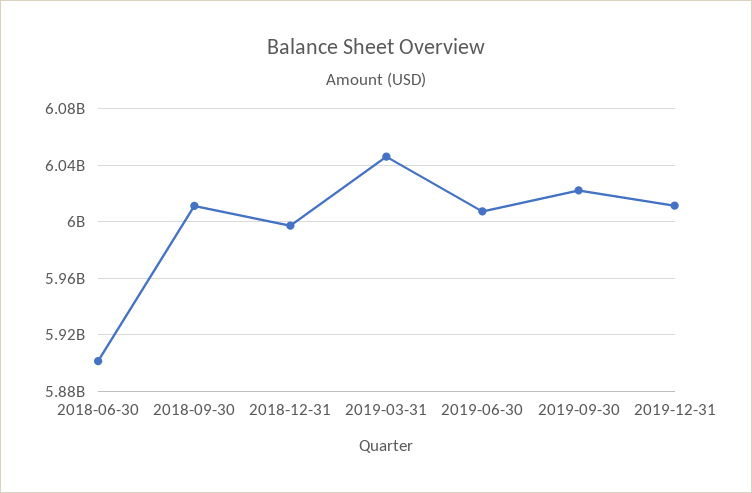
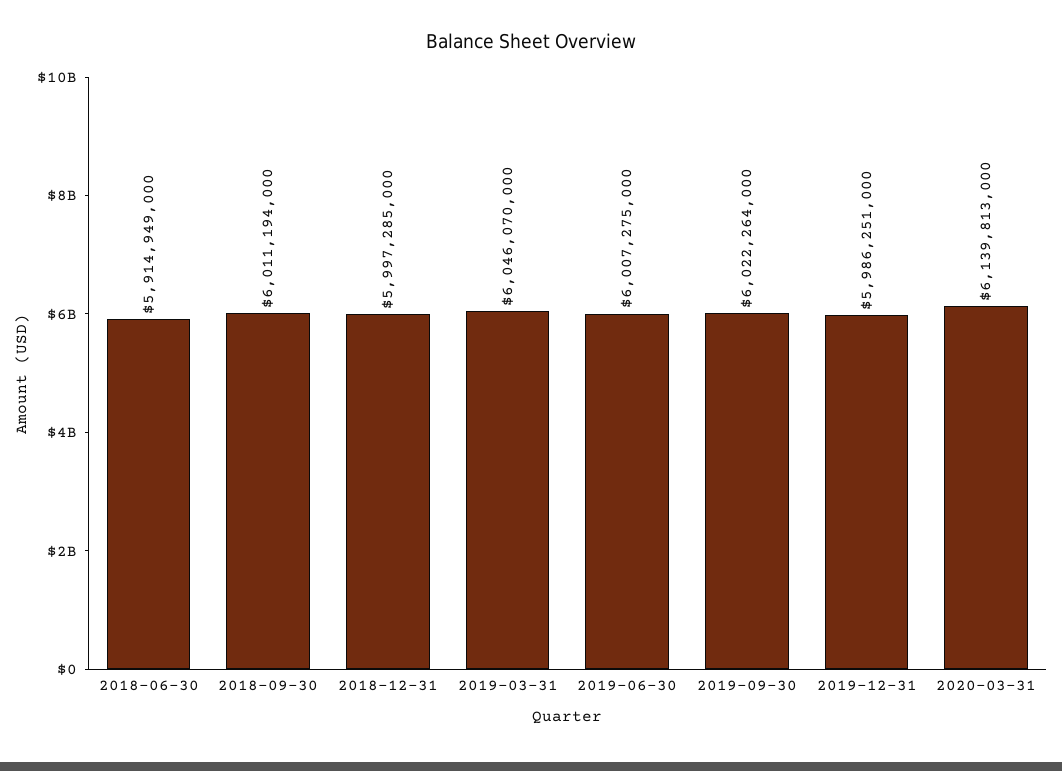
2018-06-30: 5900000000 -> 5914949000
2019-12-31: 6010000000 -> 5986251000
2020-03-31: none -> 6139813000

